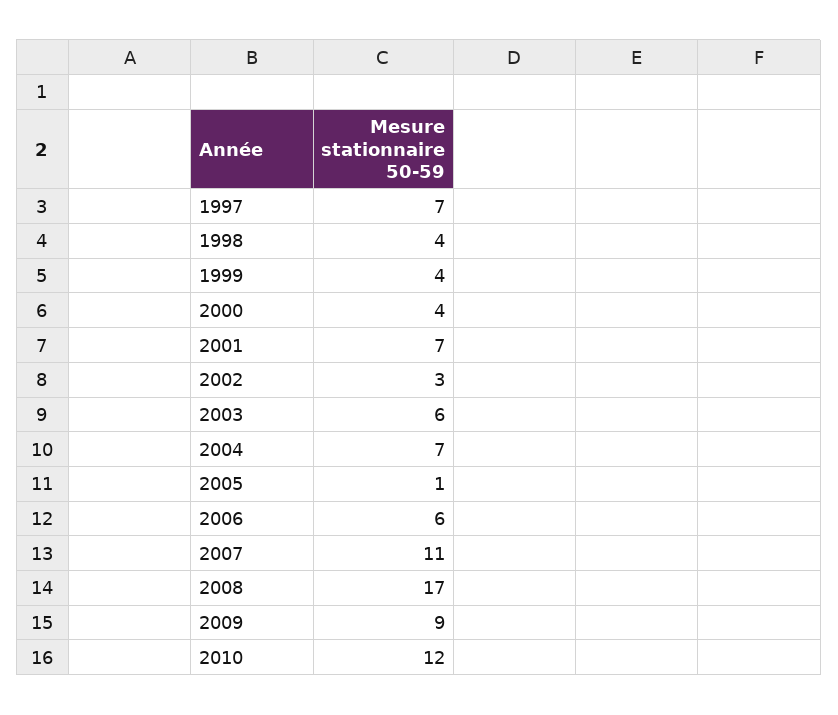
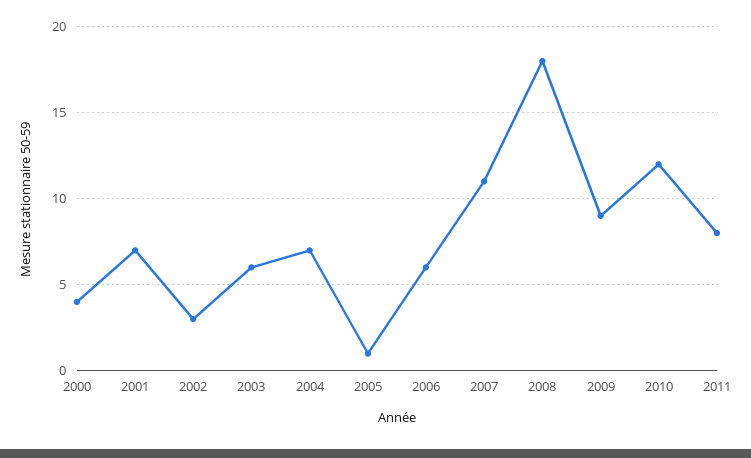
1997: 7 -> none
1998: 4 -> none
1999: 4 -> none
2008: 17 -> 18
2011: none -> 8

